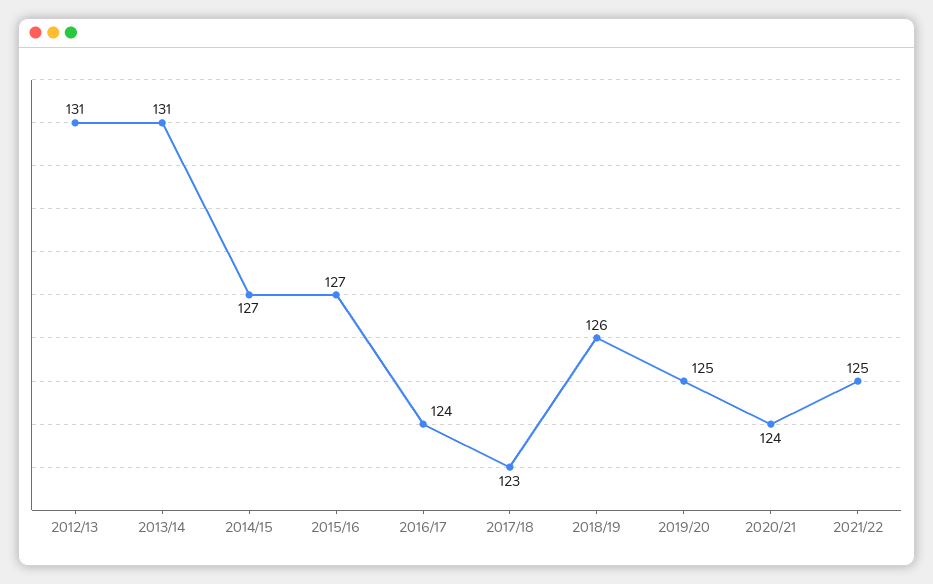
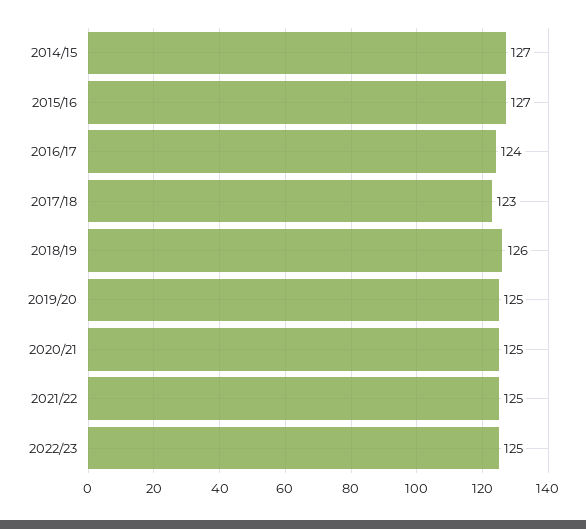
2012/13: 131 -> none
2013/14: 131 -> none
2020/21: 124 -> 125
2022/23: none -> 125

